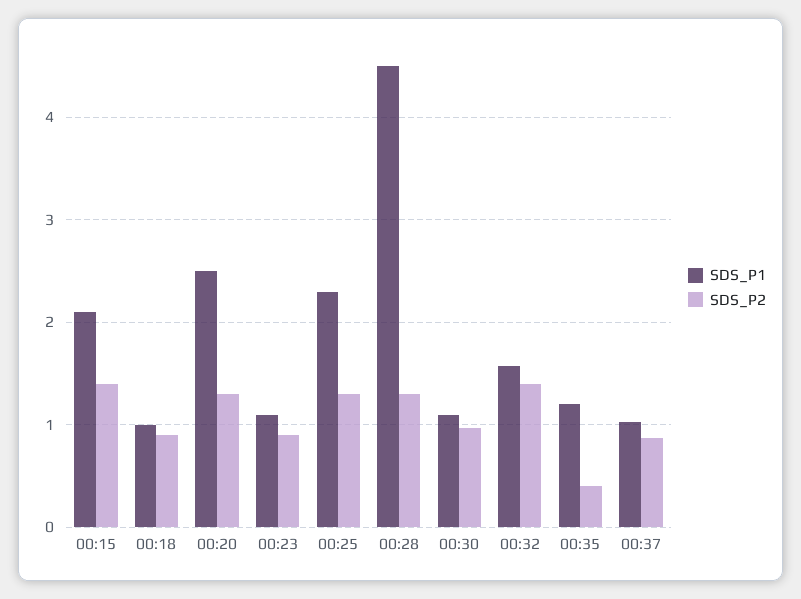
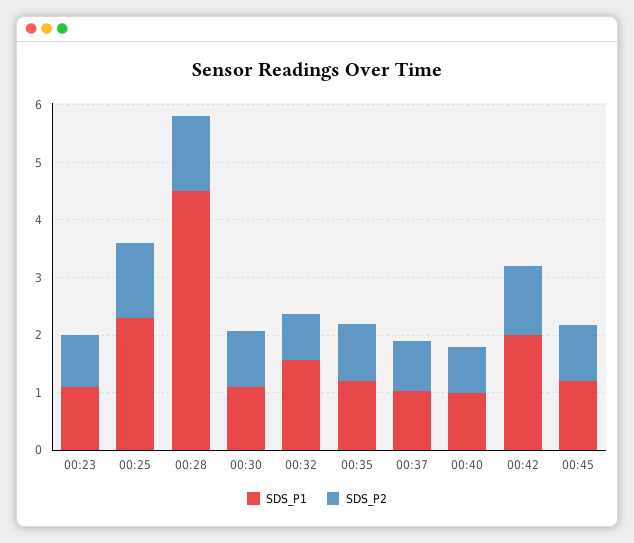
SDS_P1, 00:15: 2.1 -> none
SDS_P2, 00:15: 1.4 -> none
SDS_P1, 00:18: 1 -> none
SDS_P2, 00:18: 0.9 -> none
SDS_P1, 00:20: 2.5 -> none
SDS_P2, 00:20: 1.3 -> none
SDS_P2, 00:32: 1.4 -> 0.8
SDS_P2, 00:35: 0.4 -> 1
SDS_P1, 00:40: none -> 1
SDS_P2, 00:40: none -> 0.8
SDS_P1, 00:42: none -> 2
SDS_P2, 00:42: none -> 1.2
SDS_P1, 00:45: none -> 1.2
SDS_P2, 00:45: none -> 1

